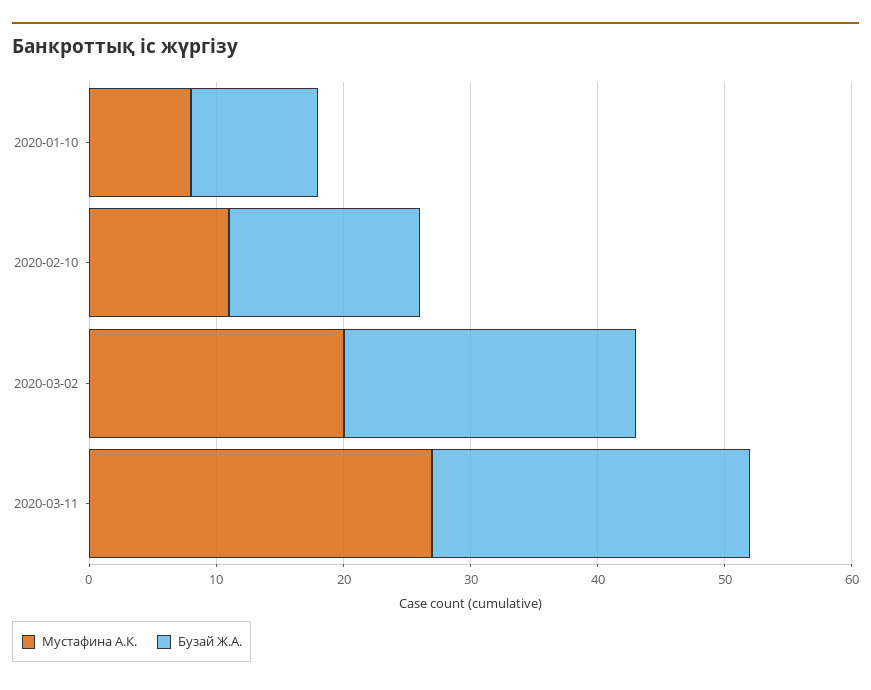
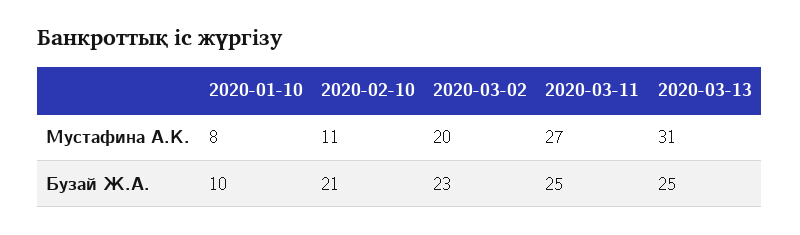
Бузай Ж.А., 2020-02-10: 15 -> 21
Мустафина А.К., 2020-03-13: none -> 31
Бузай Ж.А., 2020-03-13: none -> 25

